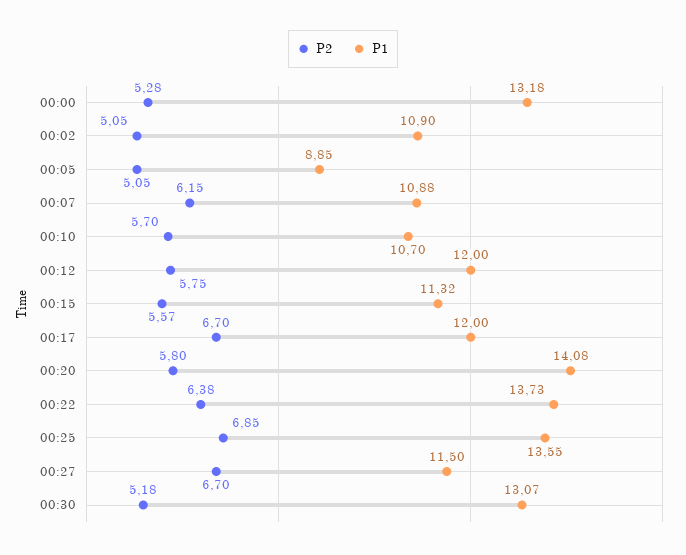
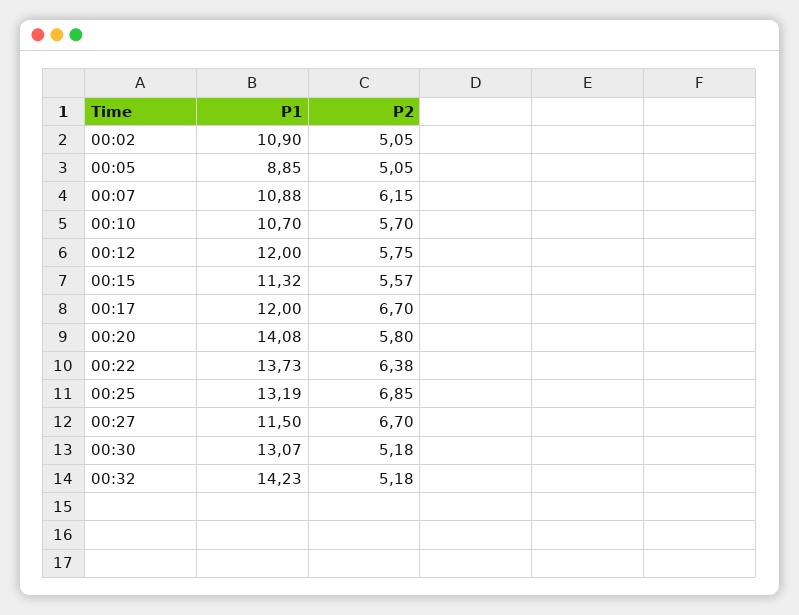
P2, 00:00: 5.28 -> none
P1, 00:00: 13.18 -> none
P1, 00:25: 13.55 -> 13.19
P1, 00:32: none -> 14.23
P2, 00:32: none -> 5.18

